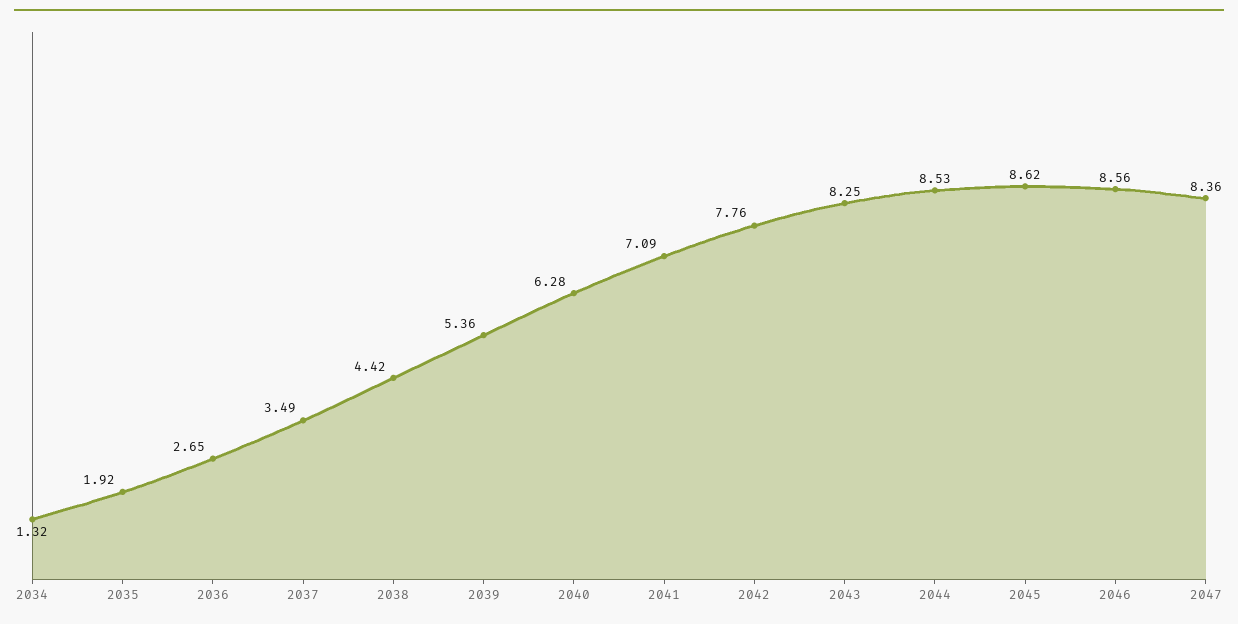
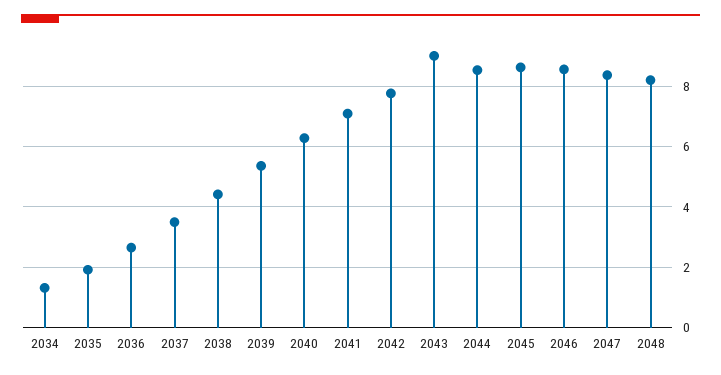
2043: 8.25 -> 9
2048: none -> 8.2

